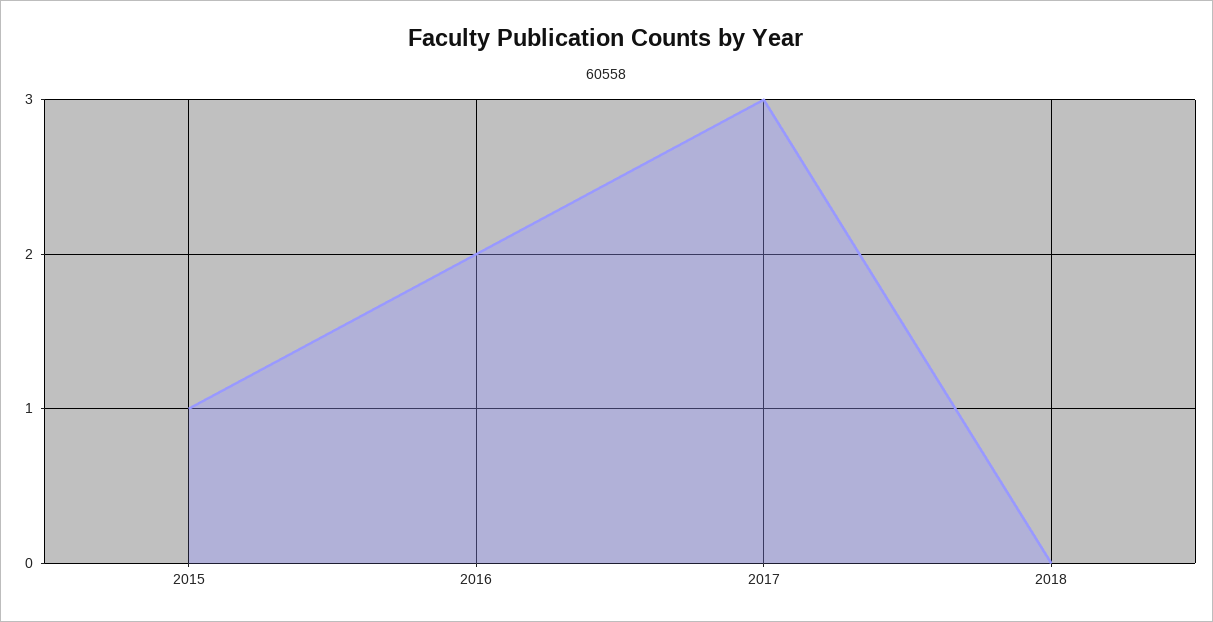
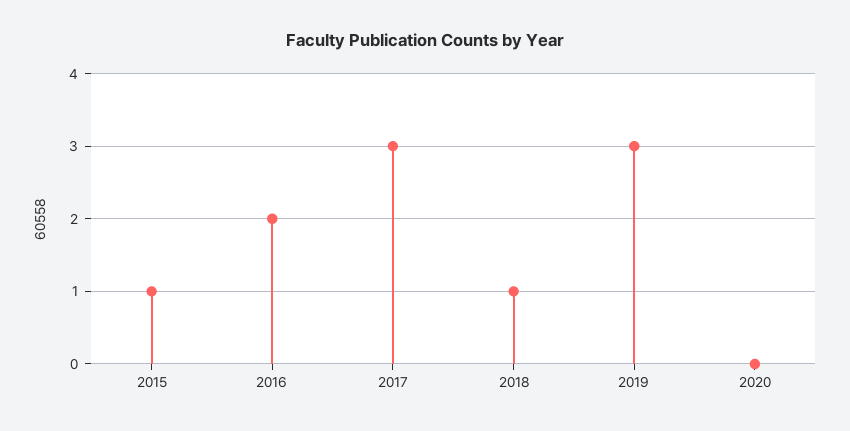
2018: 0 -> 1
2019: none -> 3
2020: none -> 0

